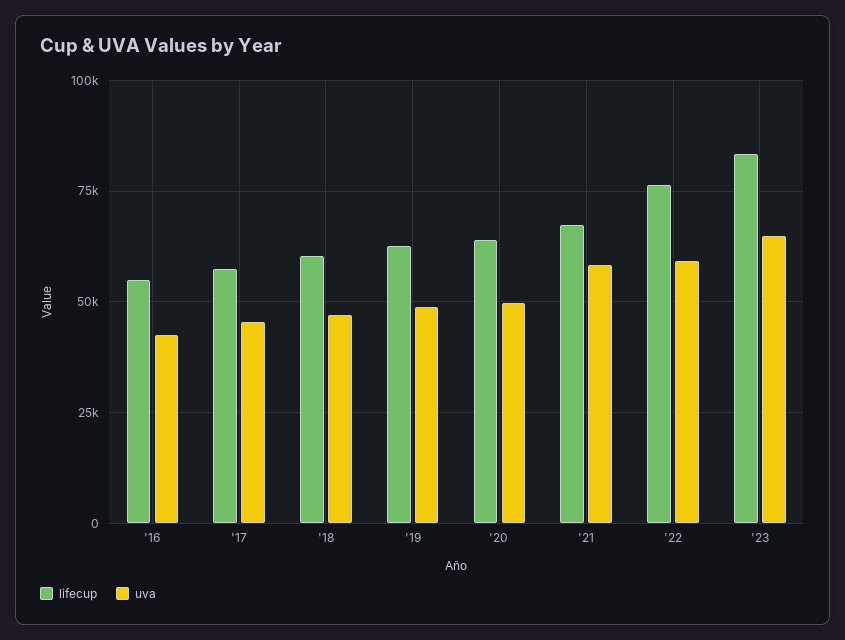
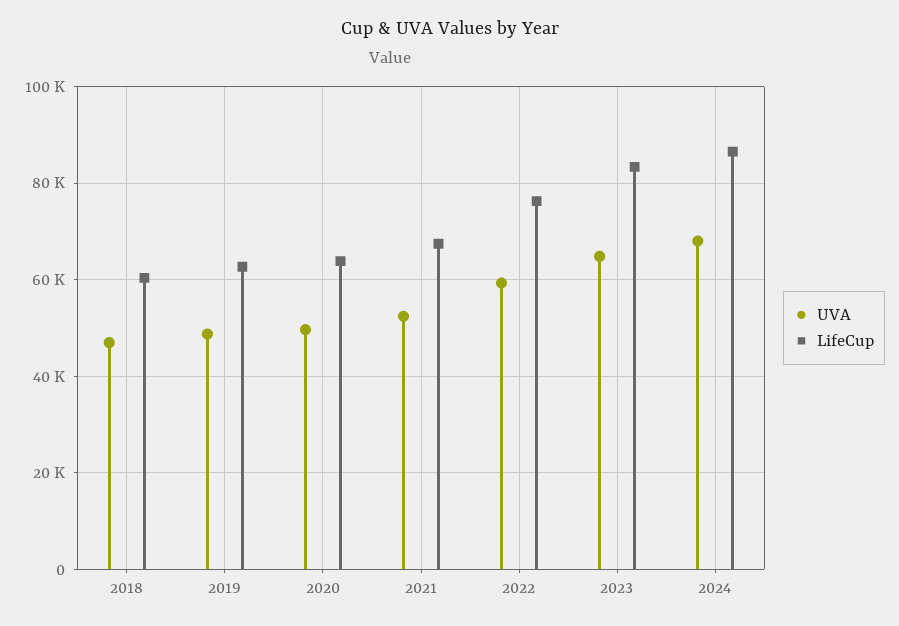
lifecup, '16: 55000 -> none
uva, '16: 42500 -> none
lifecup, '17: 57500 -> none
uva, '17: 45000 -> none
uva, '21: 57500 -> 52000
uva, 2024: none -> 68000
lifecup, 2024: none -> 86000

